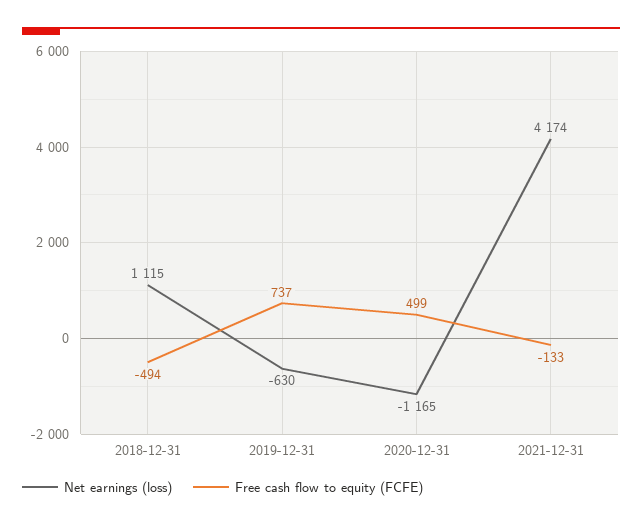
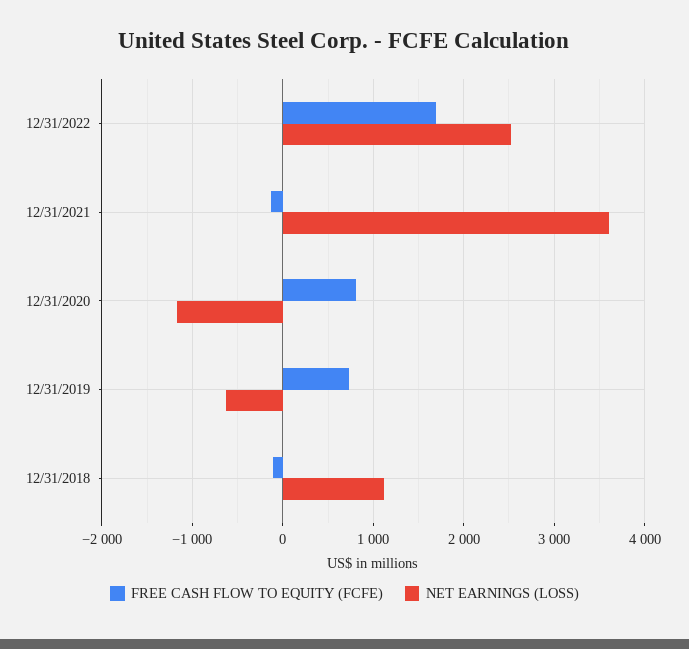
Free cash flow to equity (FCFE), 2018-12-31: -494 -> -100
Free cash flow to equity (FCFE), 2020-12-31: 499 -> 800
Net earnings (loss), 2021-12-31: 4174 -> 3600
Free cash flow to equity (FCFE), 12/31/2022: none -> 1700
Net earnings (loss), 12/31/2022: none -> 2500

